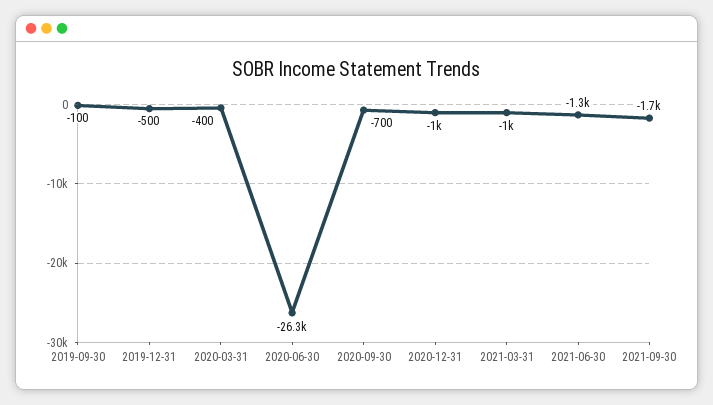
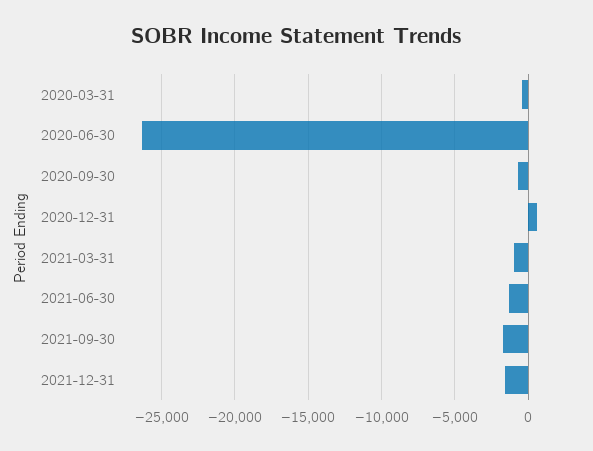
2019-09-30: -100 -> none
2019-12-31: -500 -> none
2020-12-31: -1000 -> 500
2021-12-31: none -> -1500

